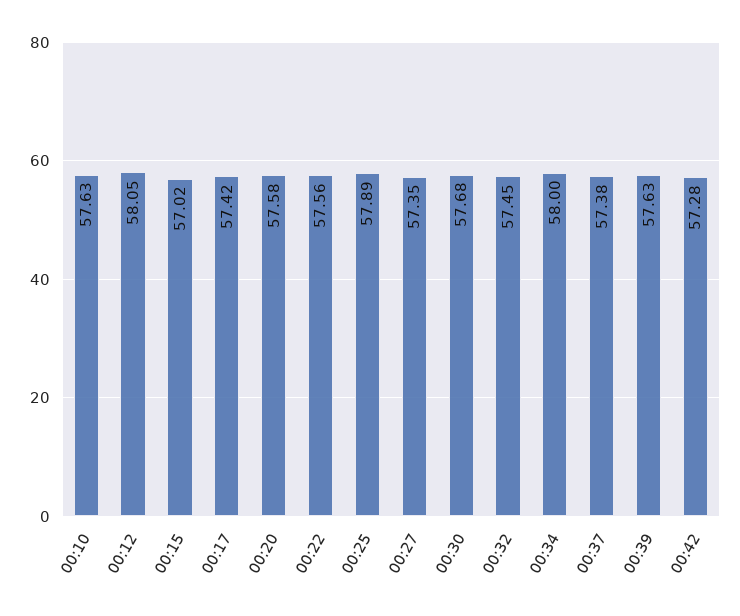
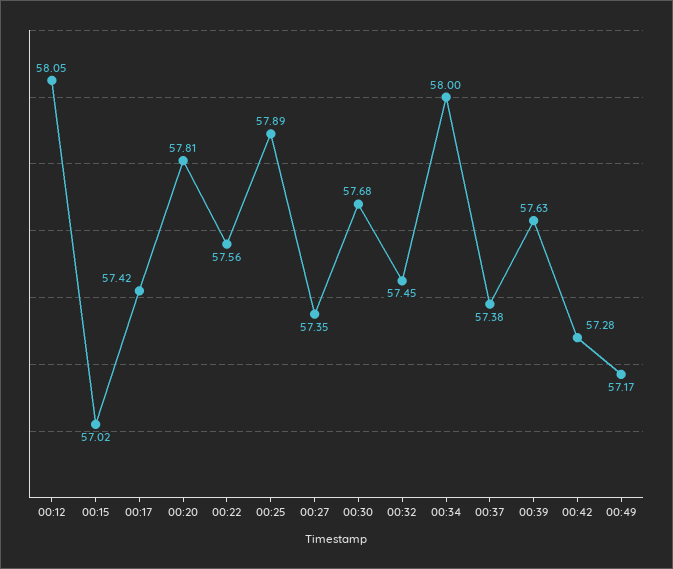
00:10: 57.63 -> none
00:20: 57.58 -> 57.81
00:49: none -> 57.17

